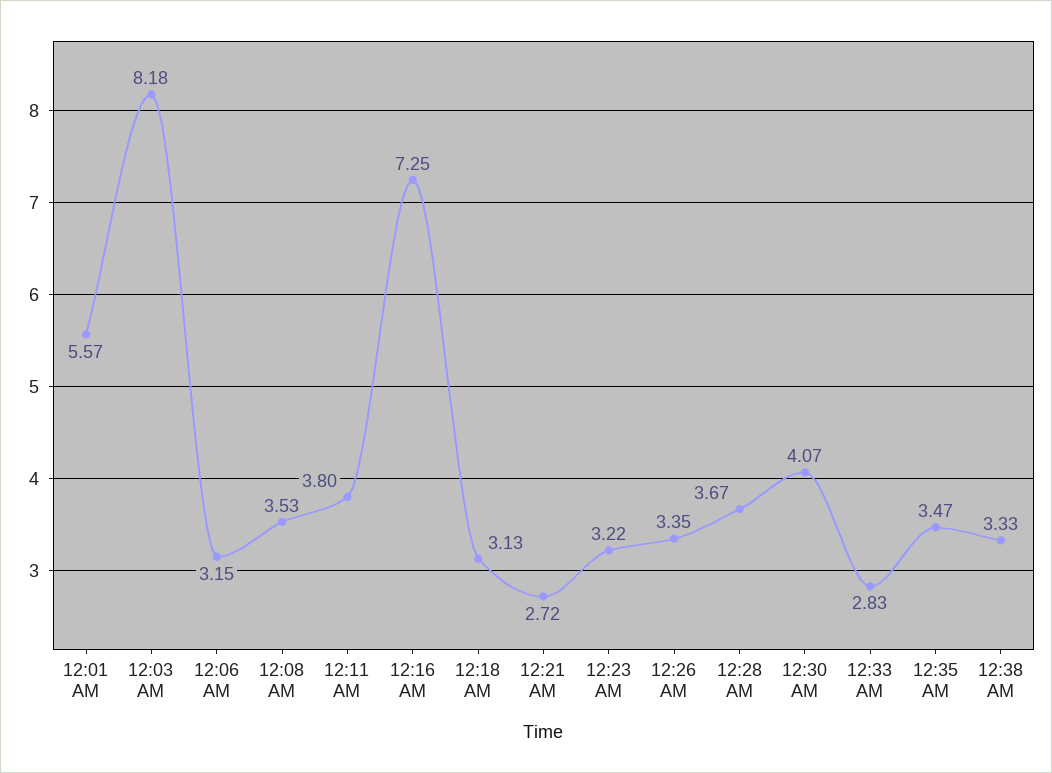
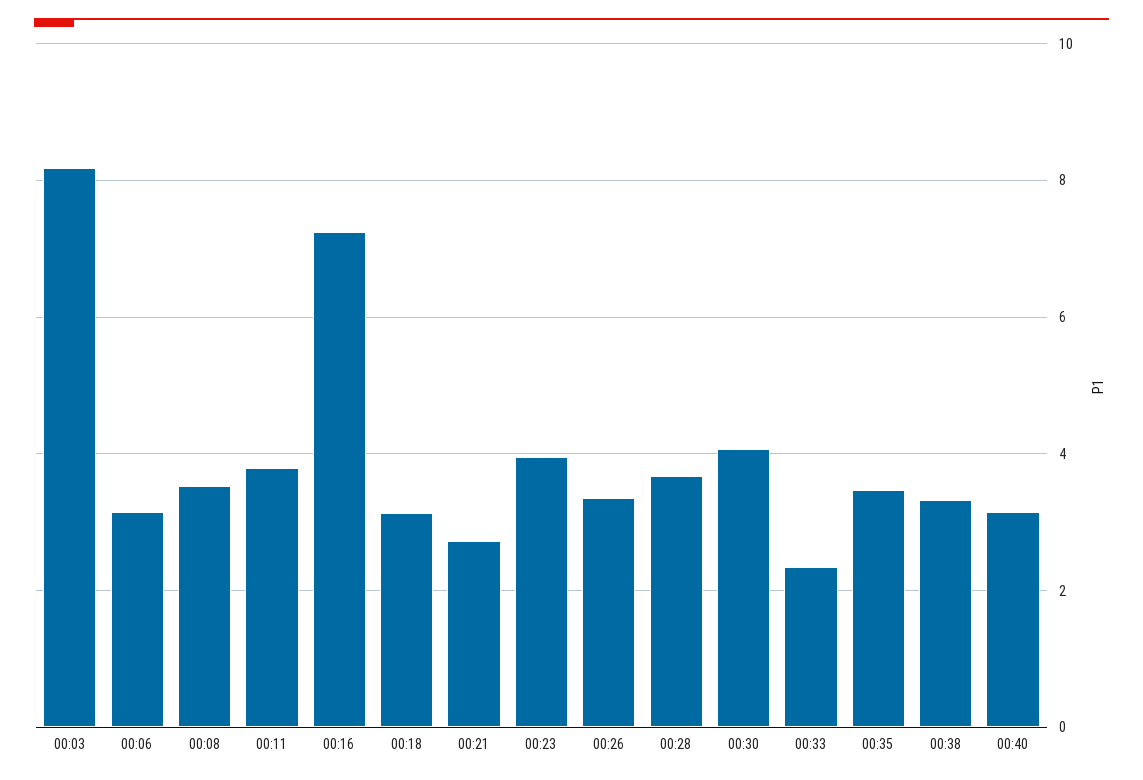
12:01 AM: 5.57 -> none
12:23 AM: 3.22 -> 4
12:33 AM: 2.83 -> 2.4
00:40: none -> 3.2

